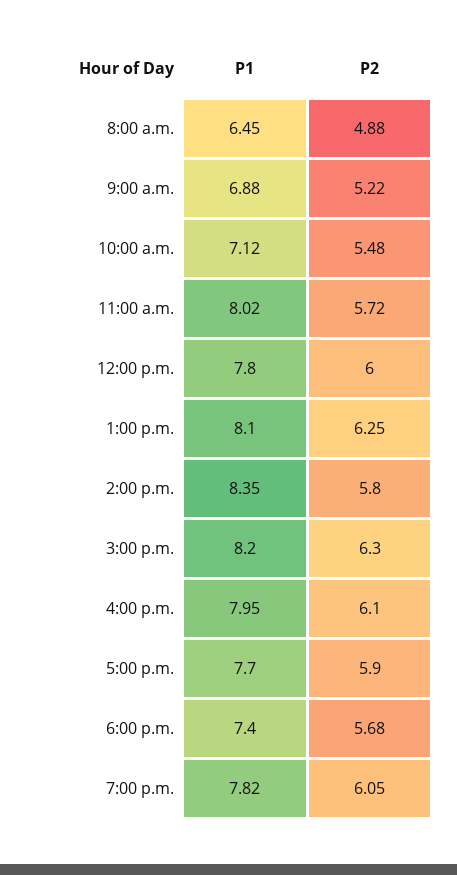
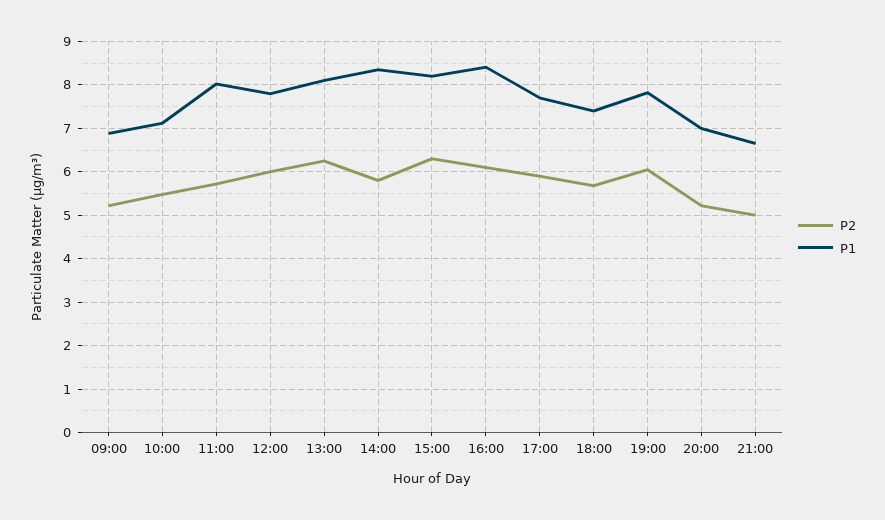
P1, 8:00 a.m.: 6.45 -> none
P2, 8:00 a.m.: 4.88 -> none
P1, 4:00 p.m.: 7.95 -> 8.4
P2, 20:00: none -> 5.2
P1, 20:00: none -> 7
P2, 21:00: none -> 5
P1, 21:00: none -> 6.6

